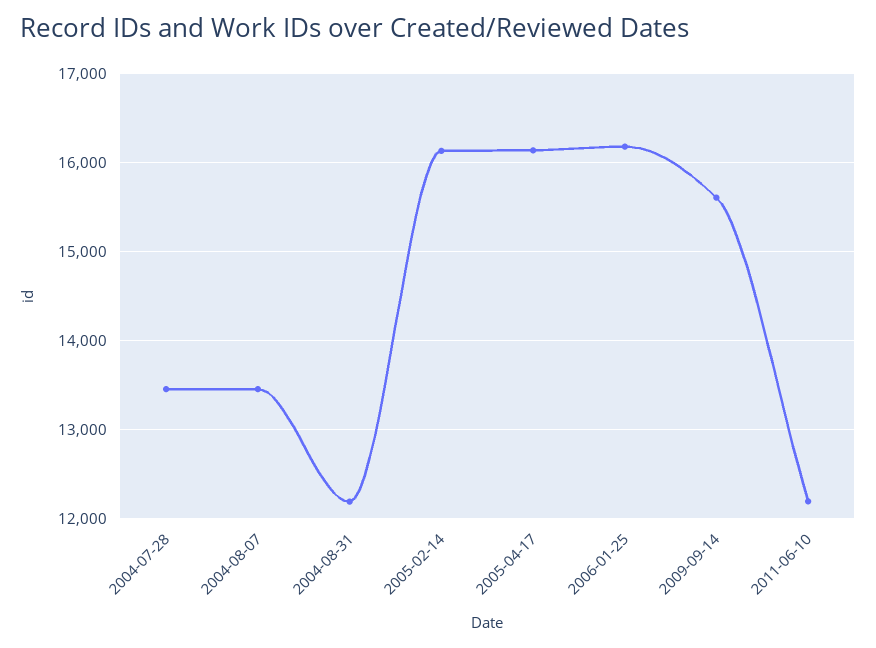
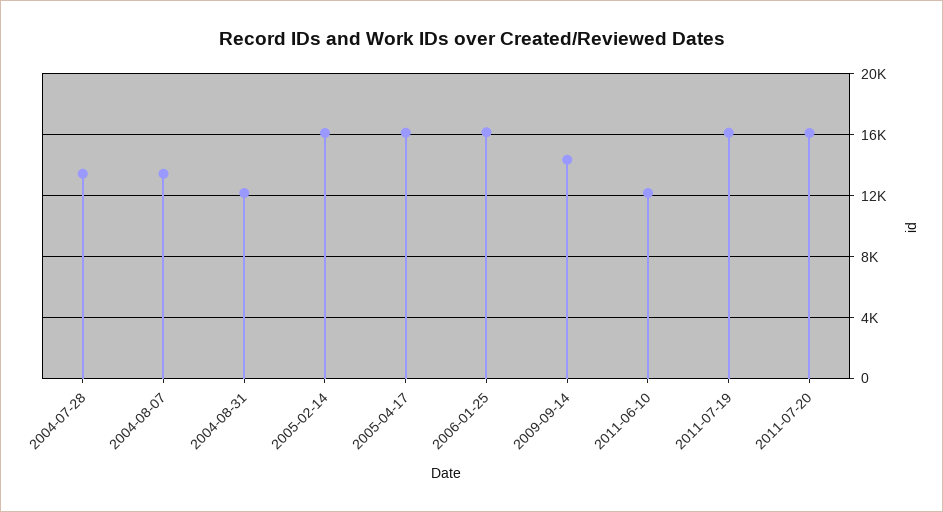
2009-09-14: 15600 -> 14500
2011-07-19: none -> 16000
2011-07-20: none -> 16000

